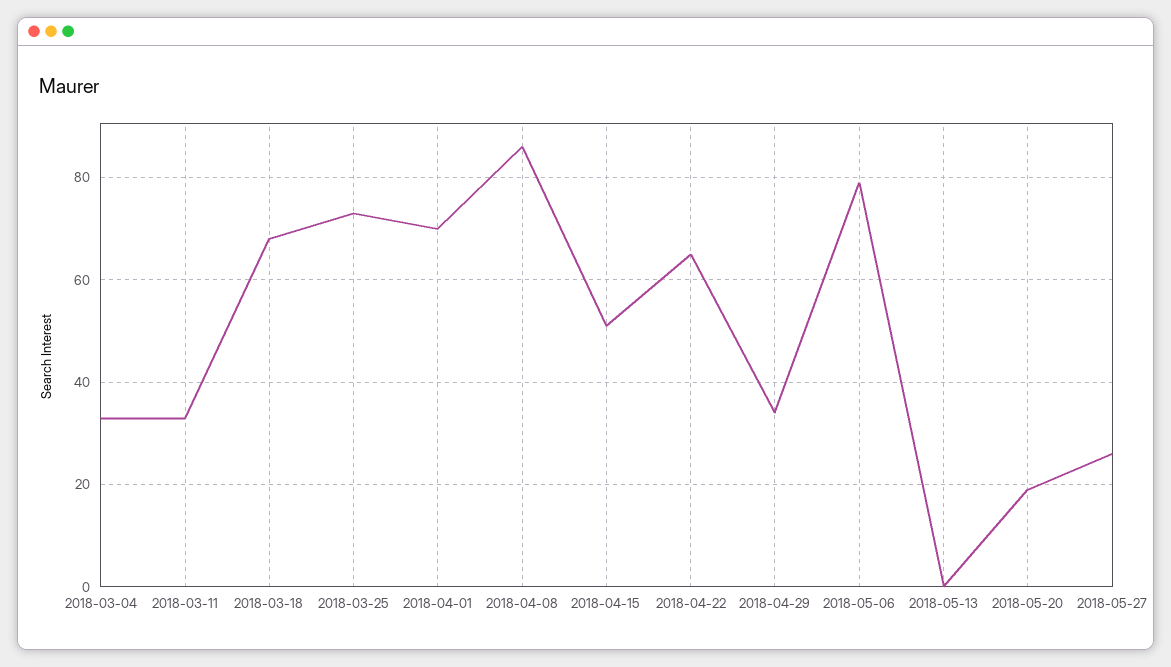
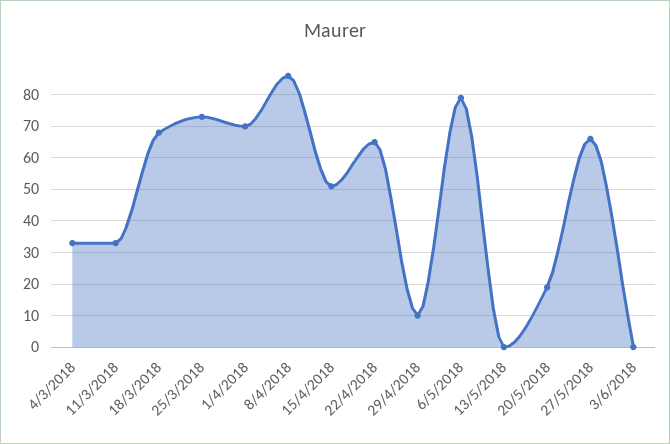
2018-04-29: 35 -> 10
2018-05-27: 25 -> 65
3/6/2018: none -> 0

